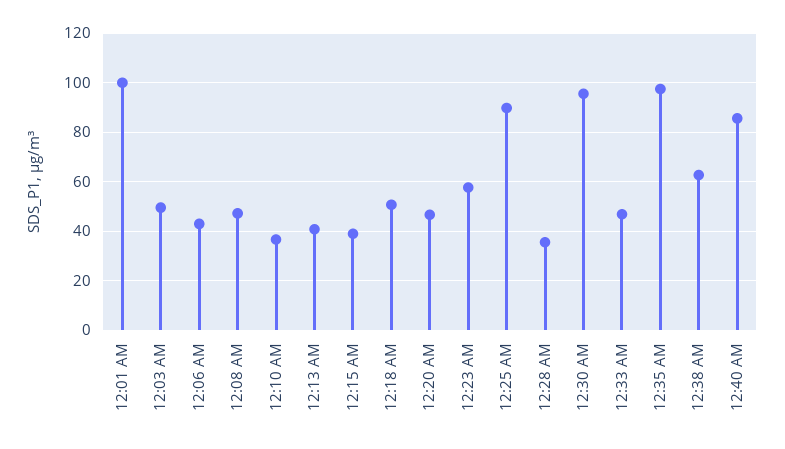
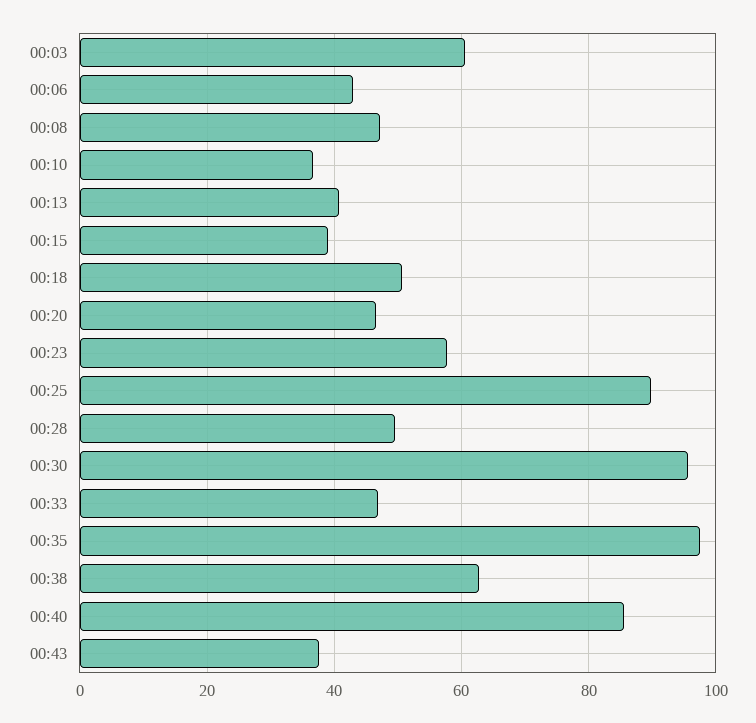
12:01 AM: 100 -> none
12:03 AM: 50 -> 60
12:28 AM: 35 -> 50
00:43: none -> 38

